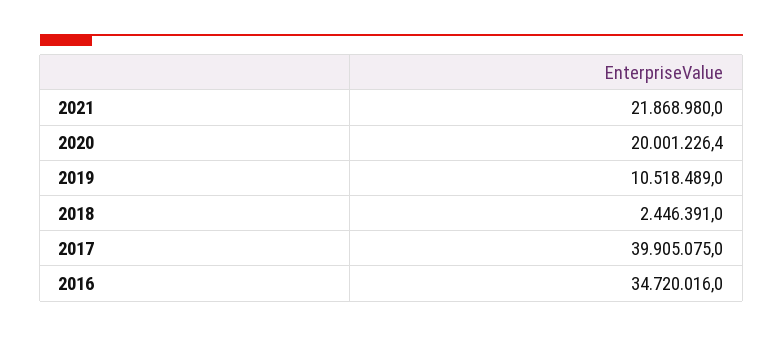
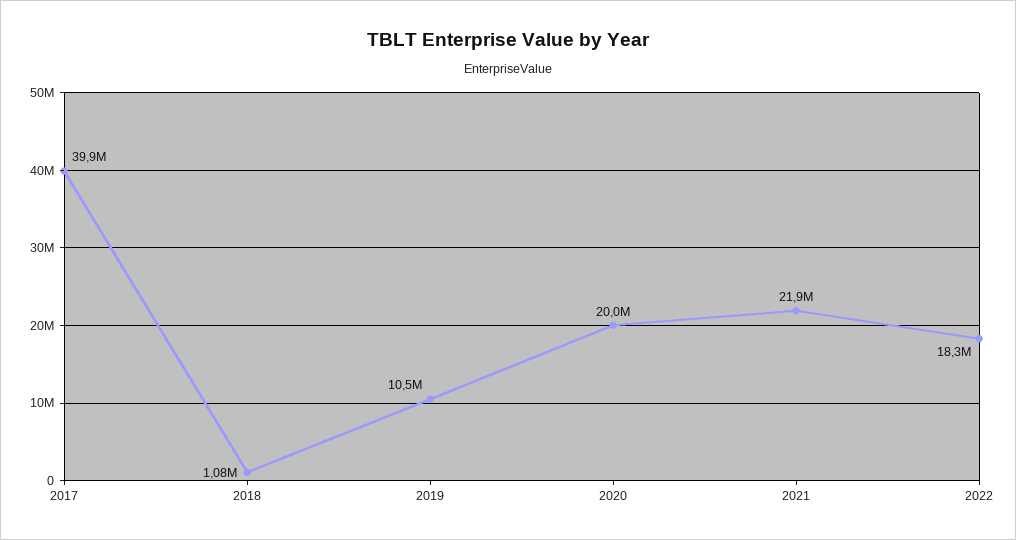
2018: 2446391 -> 1080000
2016: 34720016 -> none
2022: none -> 18300000

